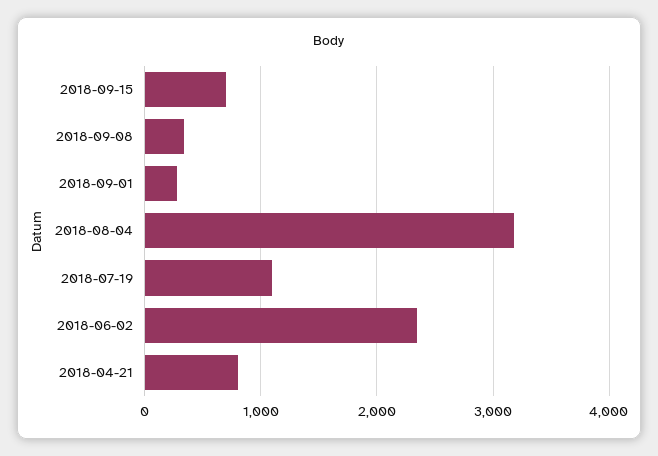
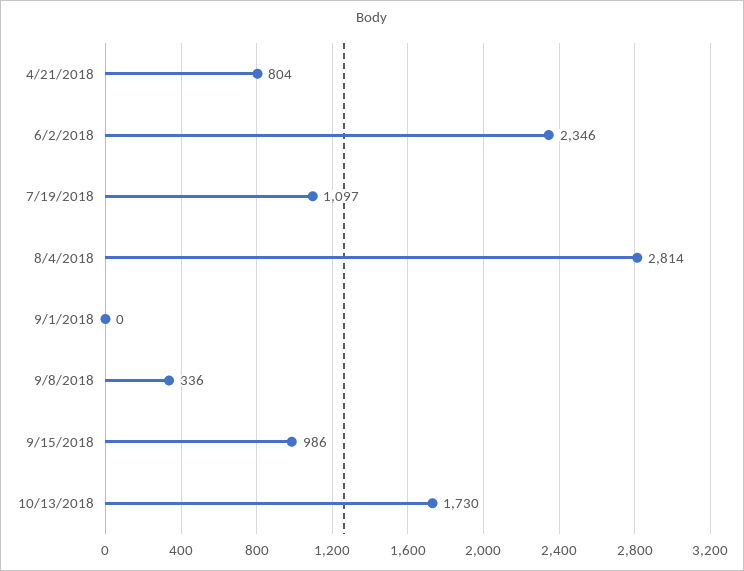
2018-09-15: 700 -> 986
2018-09-01: 300 -> 0
2018-08-04: 3200 -> 2814
10/13/2018: none -> 1730

